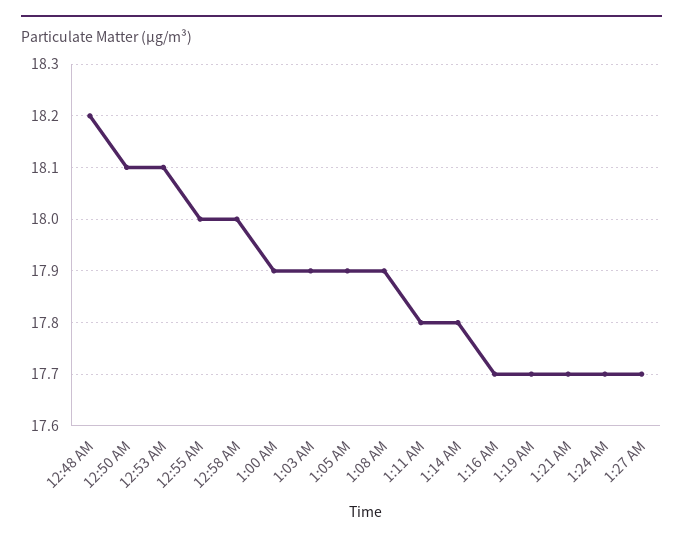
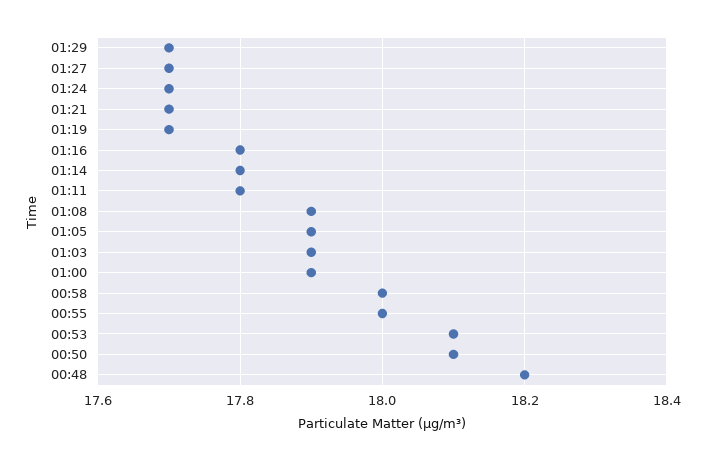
1:16 AM: 17.7 -> 17.8
01:29: none -> 17.7

